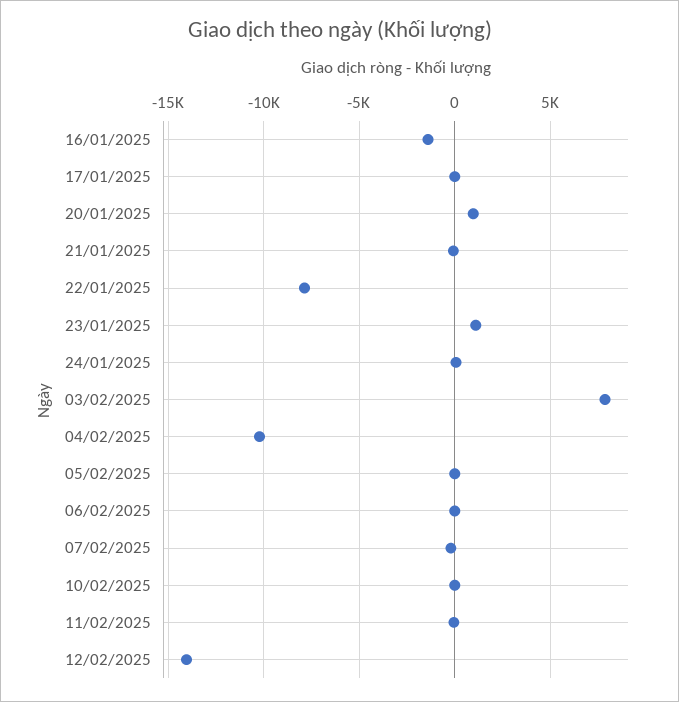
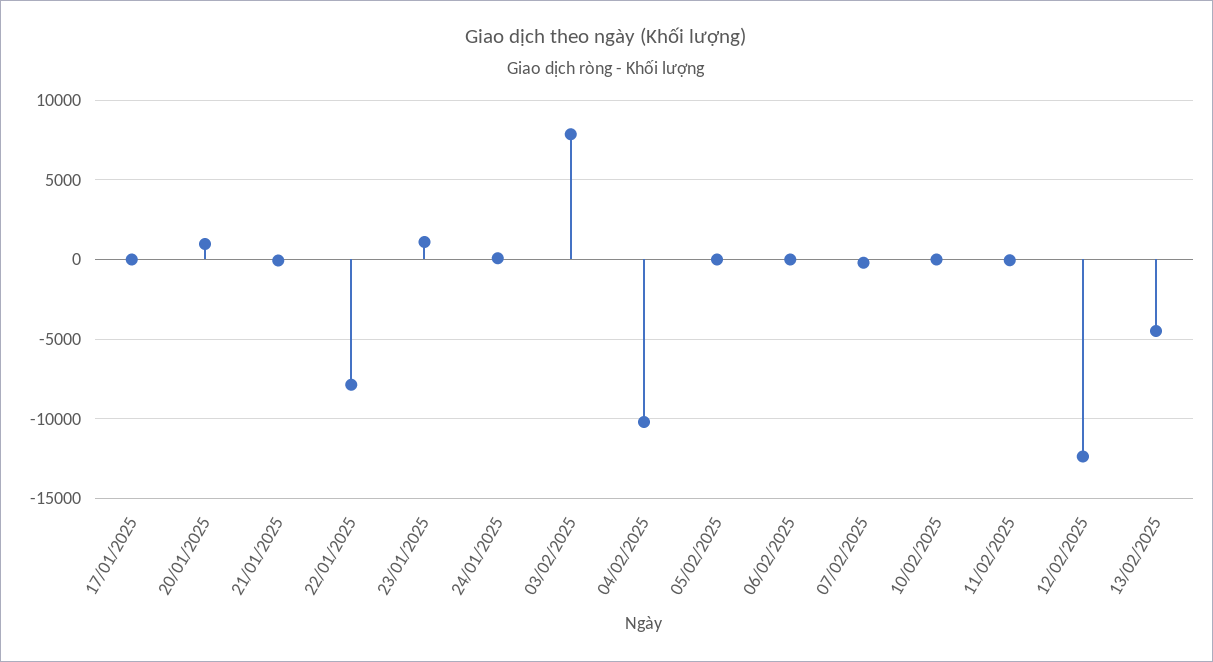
16/01/2025: -1500 -> none
12/02/2025: -14000 -> -12500
13/02/2025: none -> -4500

